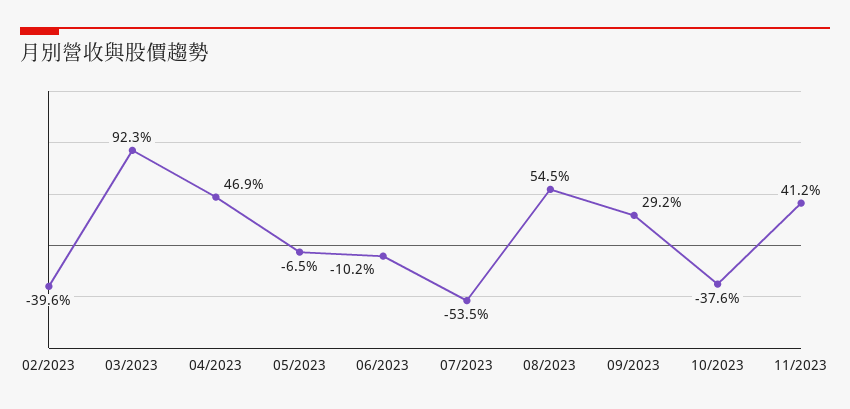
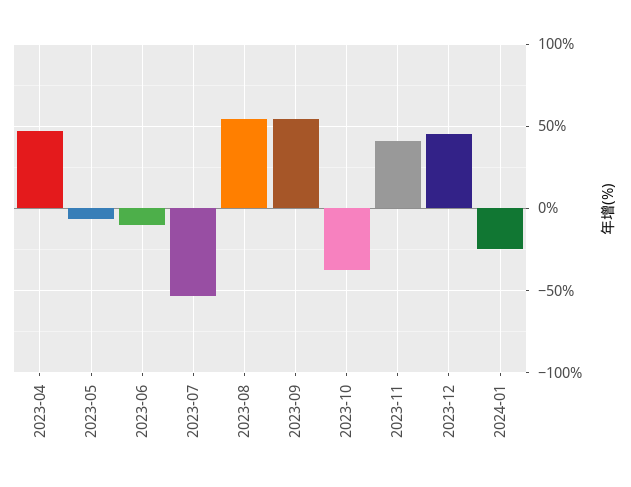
02/2023: -39.6 -> none
03/2023: 92.3 -> none
09/2023: 29.2 -> 55
2023-12: none -> 45
2024-01: none -> -25

